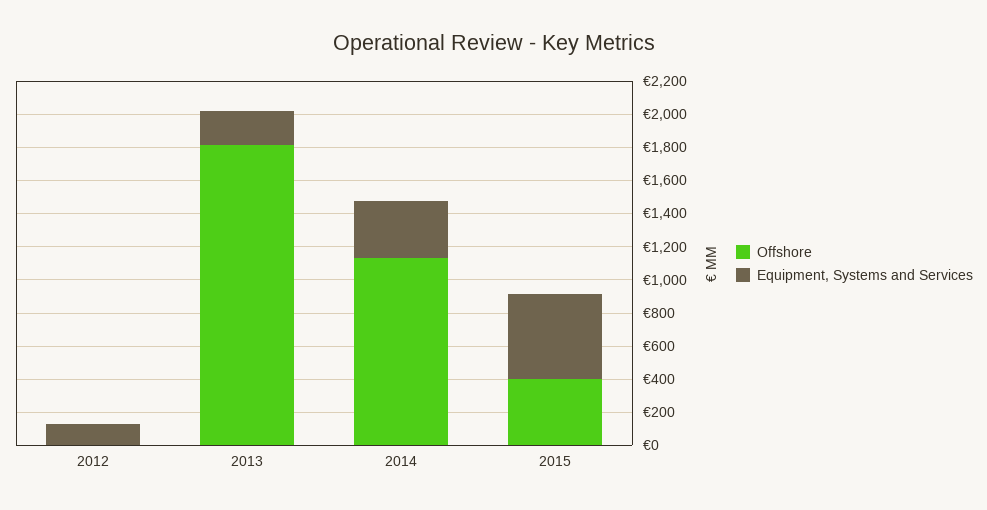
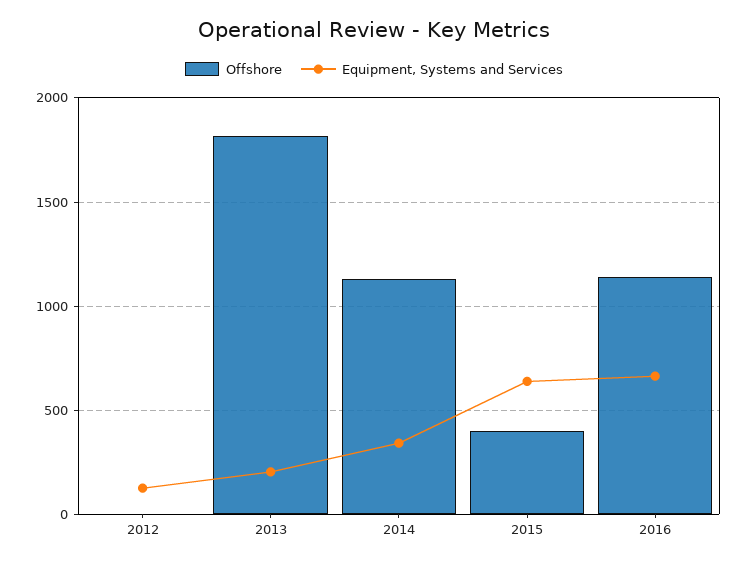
Equipment, Systems and Services, 2015: 500 -> 650
Offshore, 2016: none -> 1150
Equipment, Systems and Services, 2016: none -> 650

